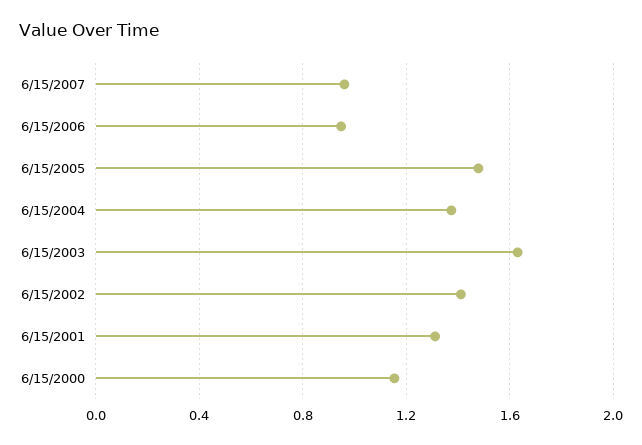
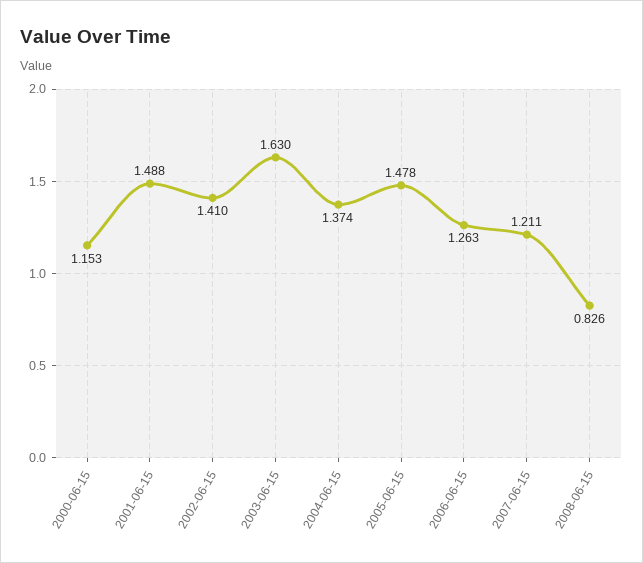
6/15/2007: 0.95 -> 1.211
6/15/2006: 0.95 -> 1.263
6/15/2001: 1.3 -> 1.488
2008-06-15: none -> 0.826

